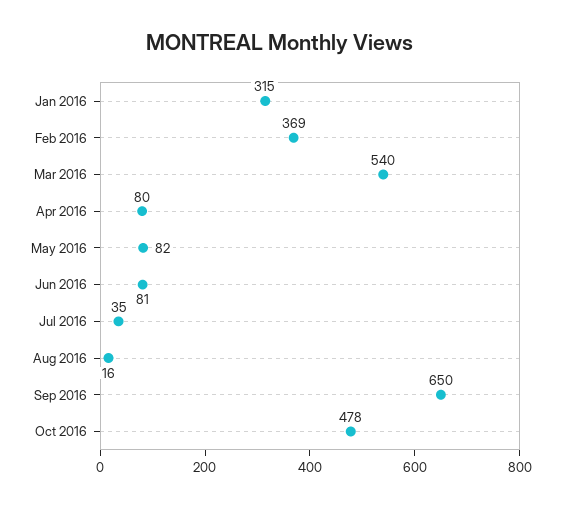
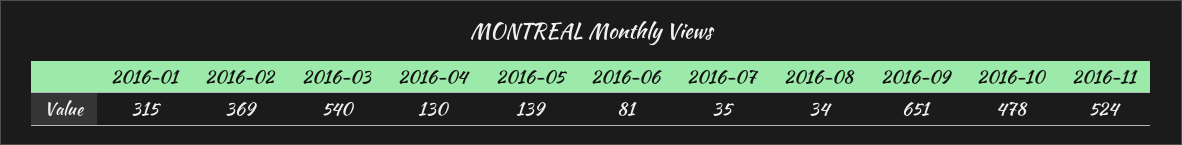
Apr 2016: 80 -> 130
May 2016: 82 -> 139
Aug 2016: 16 -> 34
Sep 2016: 650 -> 651
2016-11: none -> 524

